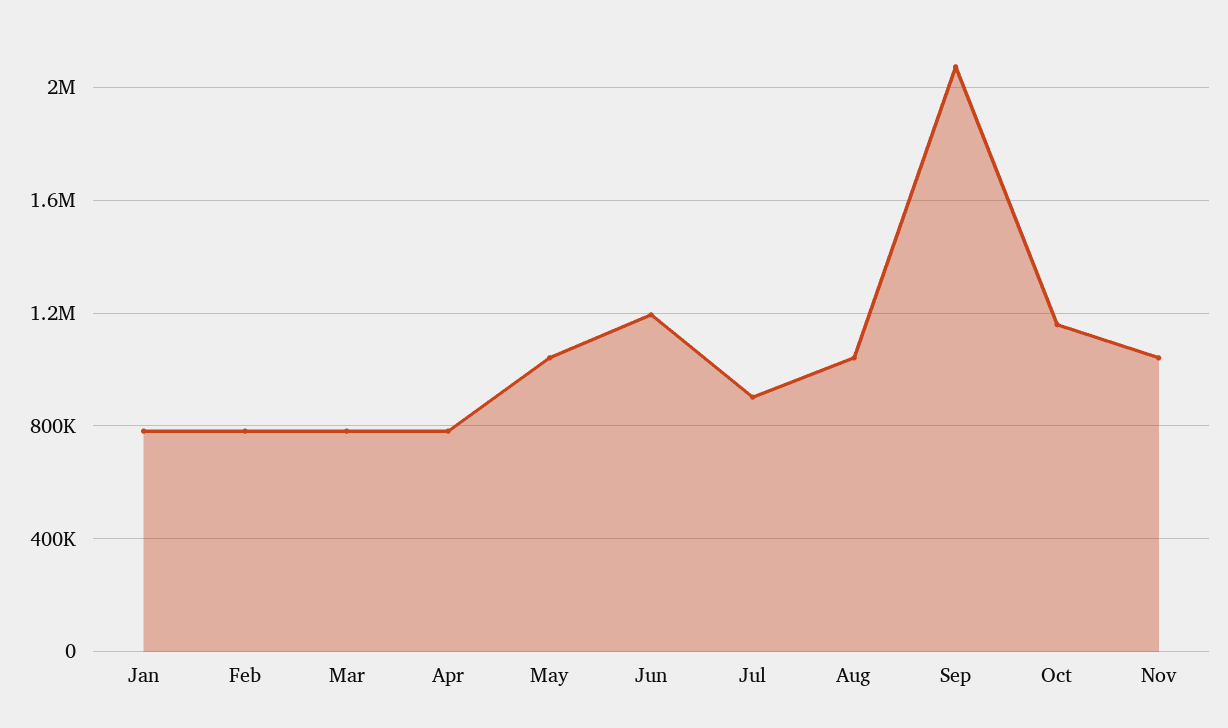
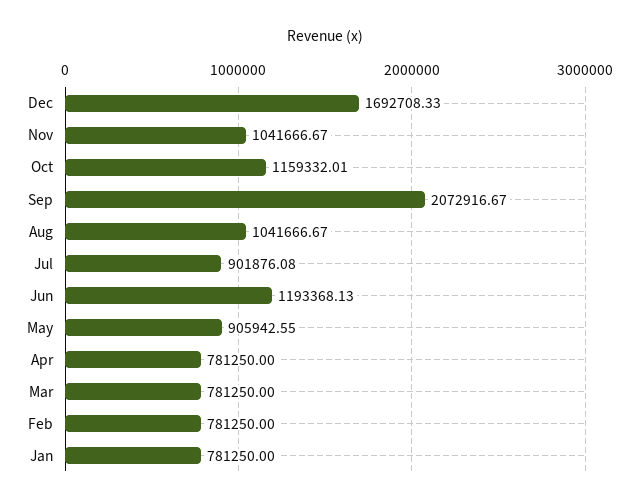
May: 1050000 -> 905942.55
Dec: none -> 1692708.33

